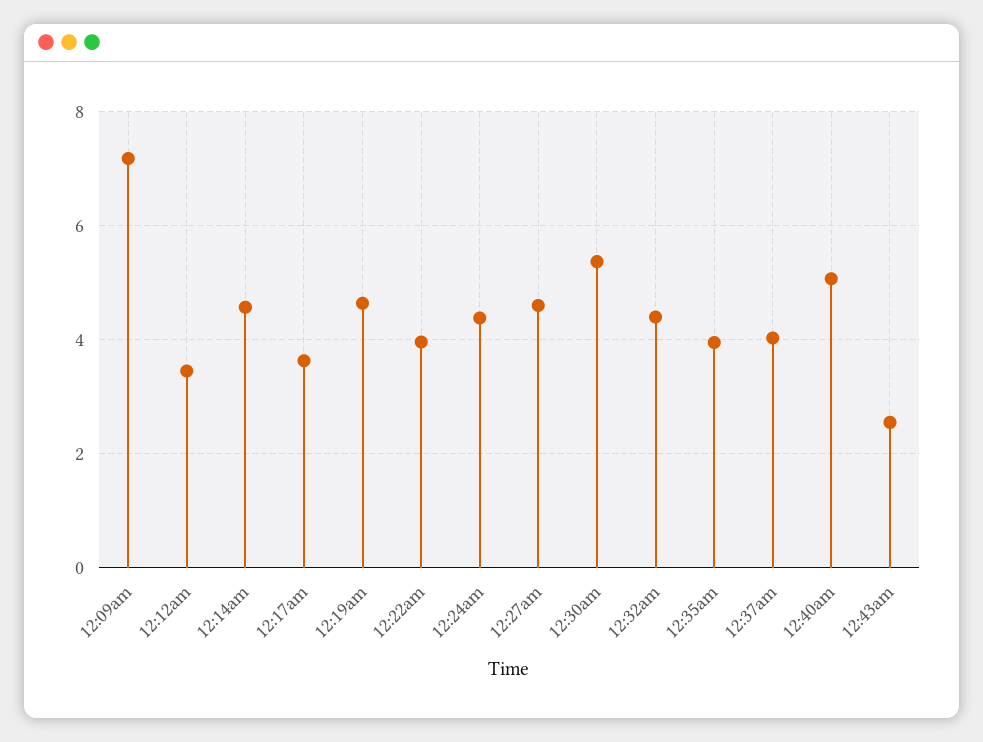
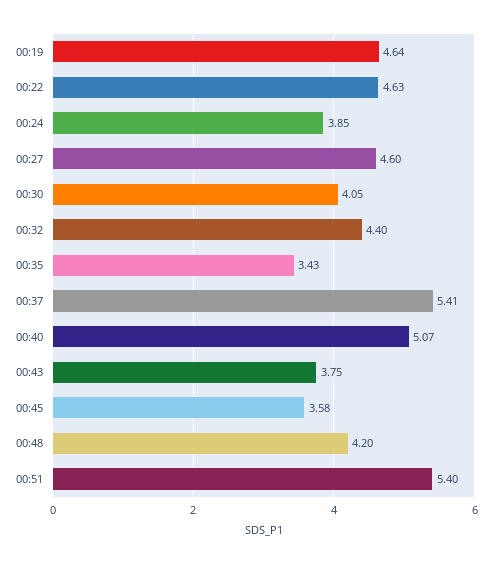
12:09am: 7.2 -> none
12:12am: 3.4 -> none
12:14am: 4.6 -> none
12:17am: 3.6 -> none
12:22am: 4 -> 4.63
12:24am: 4.4 -> 3.85
12:30am: 5.4 -> 4.05
12:35am: 4 -> 3.43
12:37am: 4 -> 5.41
12:43am: 2.6 -> 3.75
00:45: none -> 3.58
00:48: none -> 4.2
00:51: none -> 5.4

